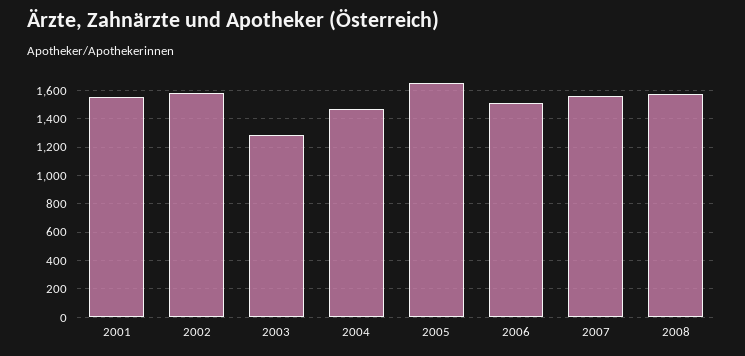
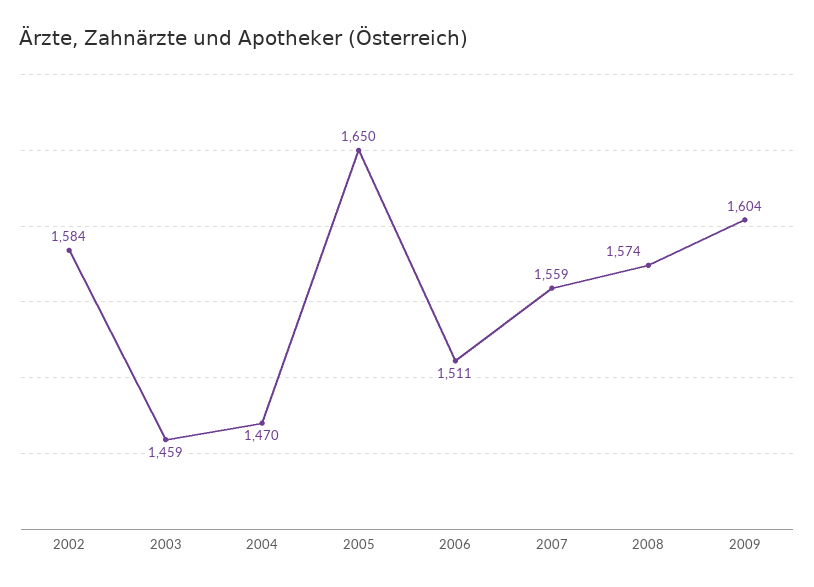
2001: 1550 -> none
2003: 1300 -> 1459
2009: none -> 1604

